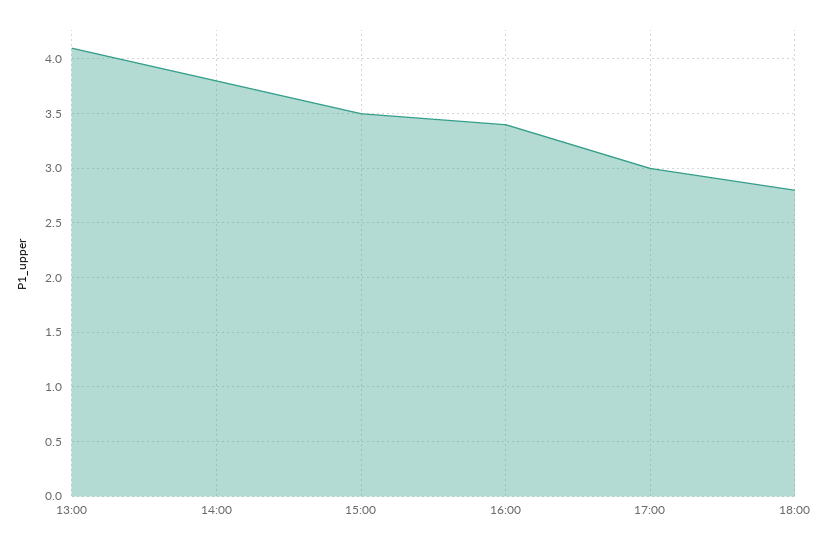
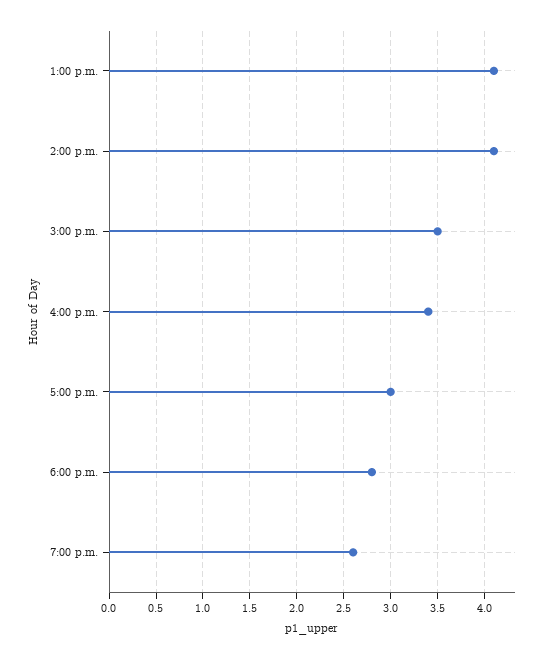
14:00: 3.8 -> 4.1
7:00 p.m.: none -> 2.6

